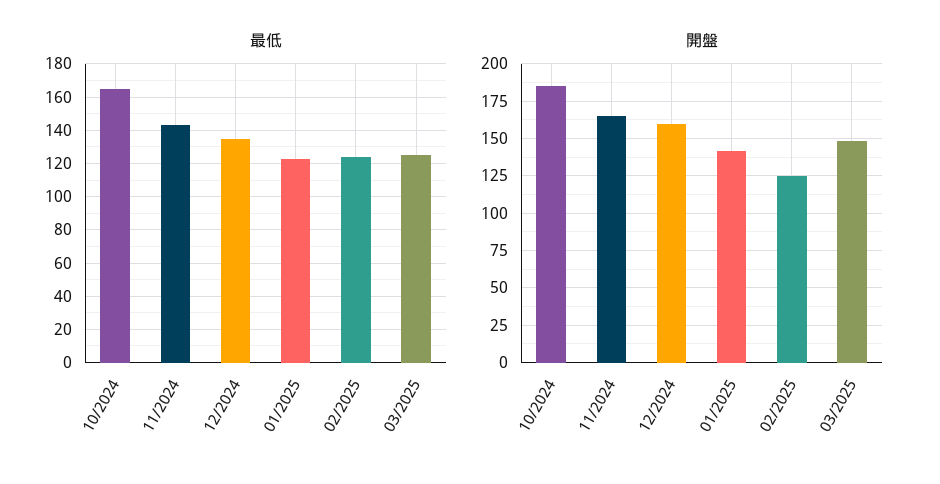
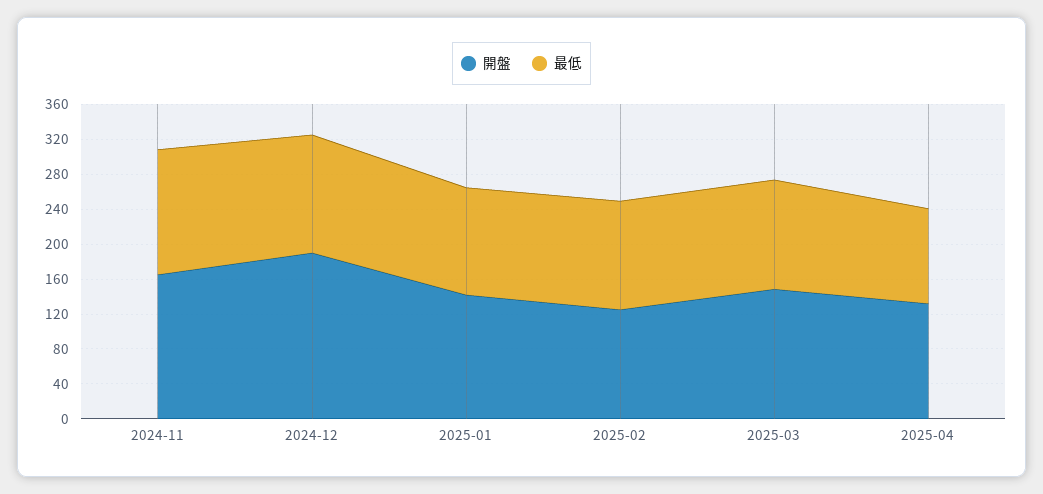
最低, 10/2024: 165 -> none
開盤, 10/2024: 185 -> none
開盤, 12/2024: 160 -> 190
開盤, 2025-04: none -> 130
最低, 2025-04: none -> 110

